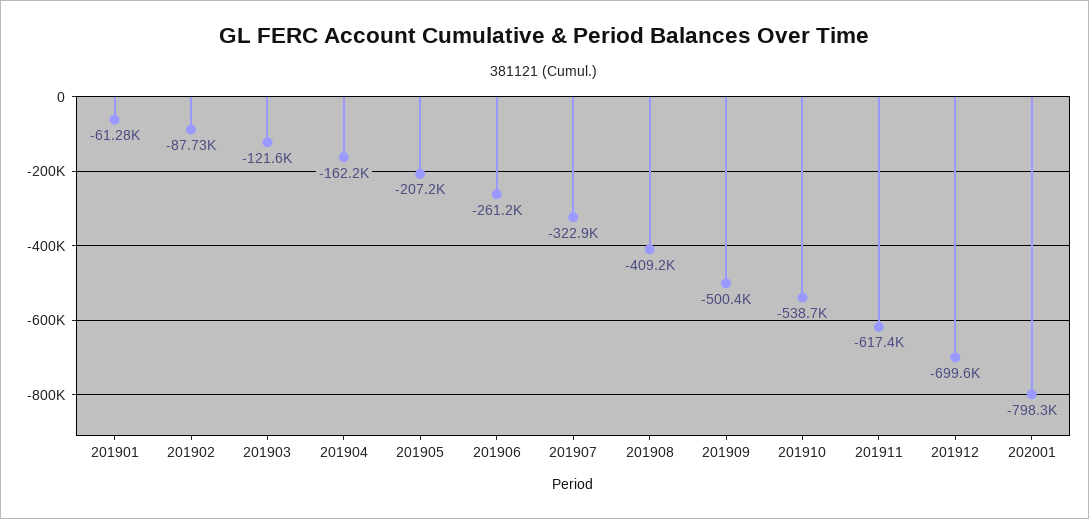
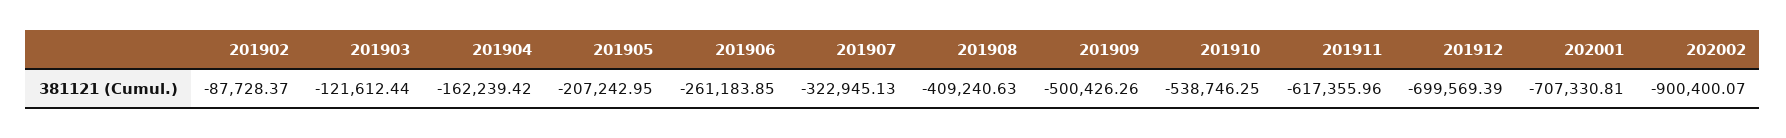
201901: -61280 -> none
202001: -798300 -> -707330.81
202002: none -> -900400.07

